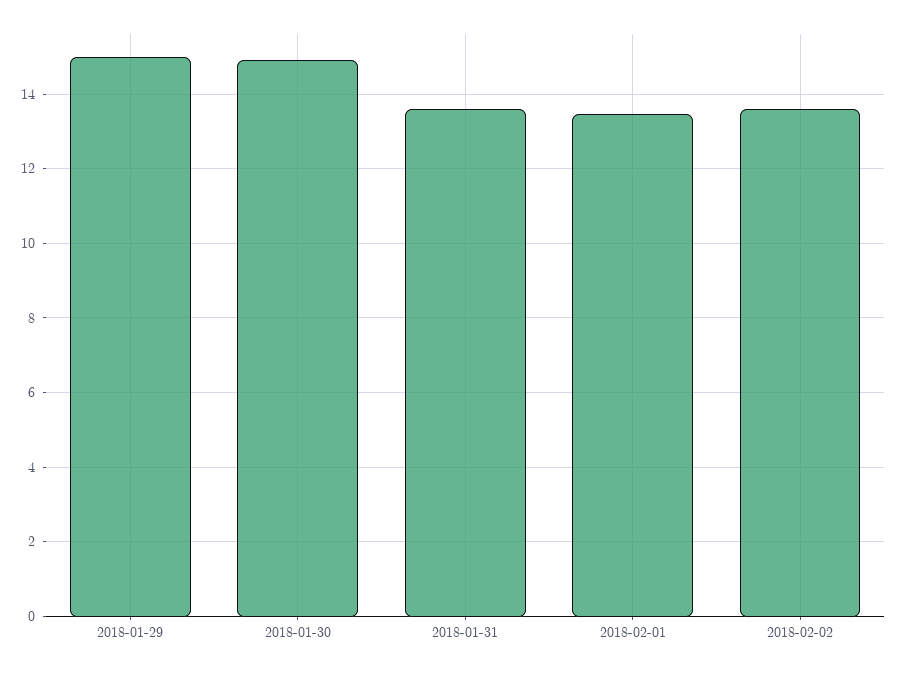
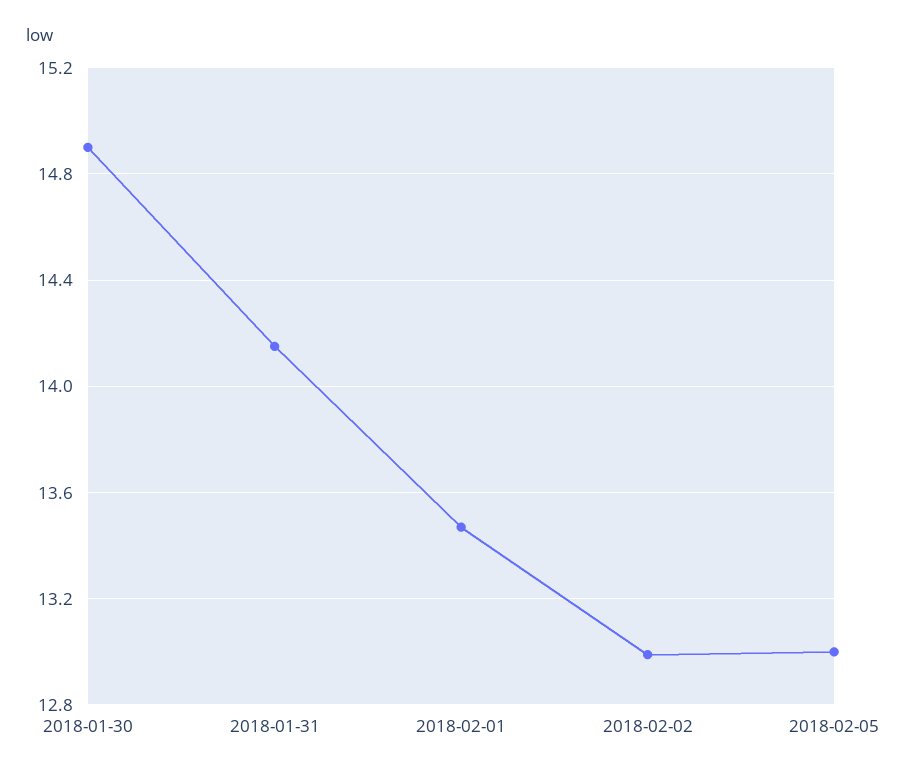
2018-01-29: 15 -> none
2018-01-31: 13.6 -> 14.15
2018-02-02: 13.6 -> 13
2018-02-05: none -> 13

